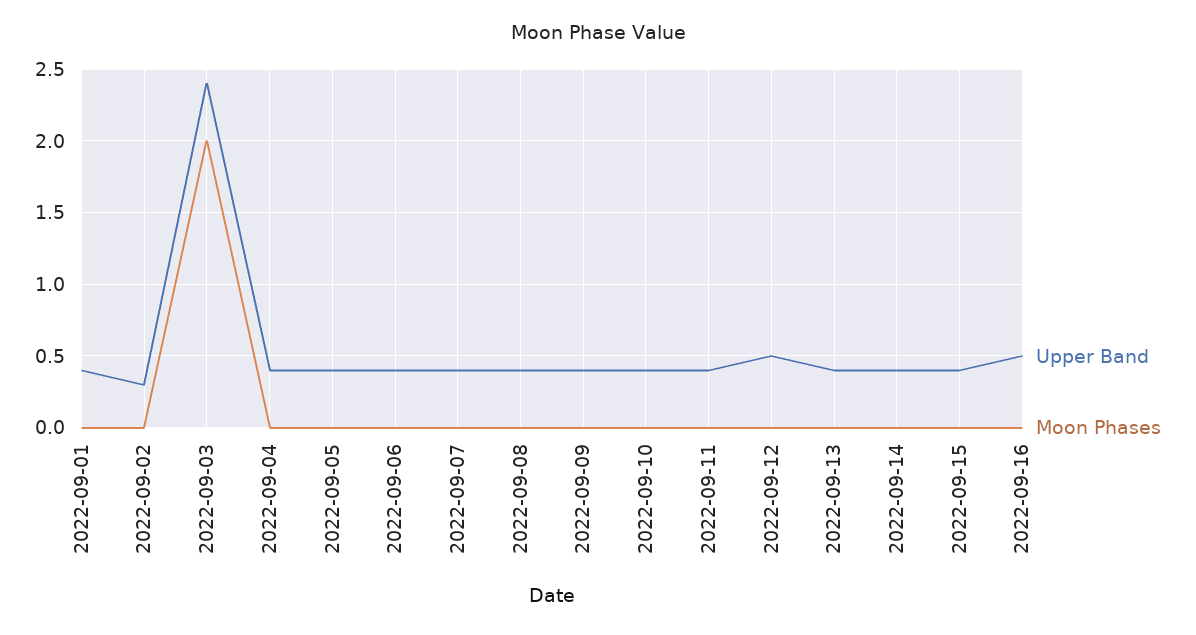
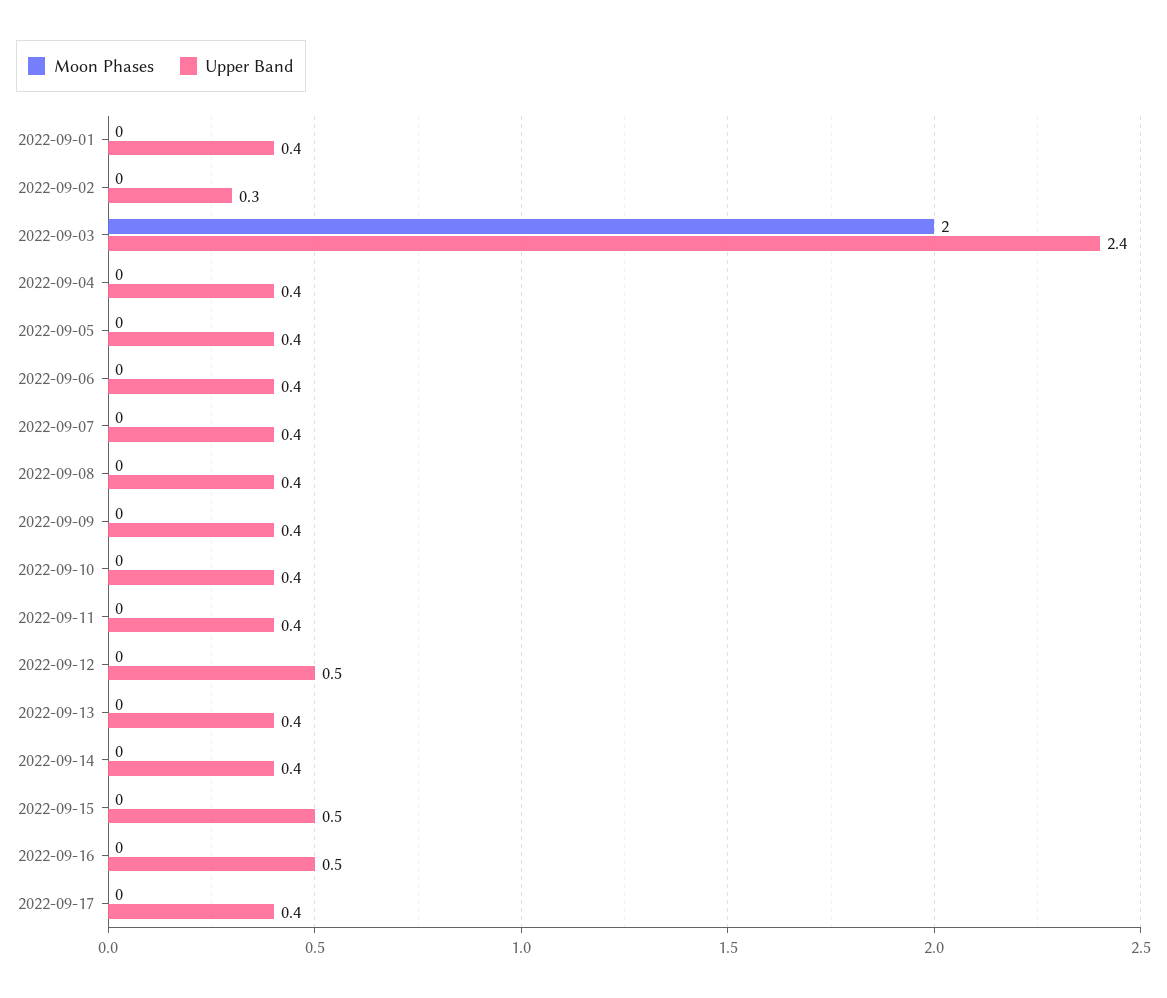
Upper Band, 2022-09-15: 0.4 -> 0.5
Moon Phases, 2022-09-17: none -> 0
Upper Band, 2022-09-17: none -> 0.4

